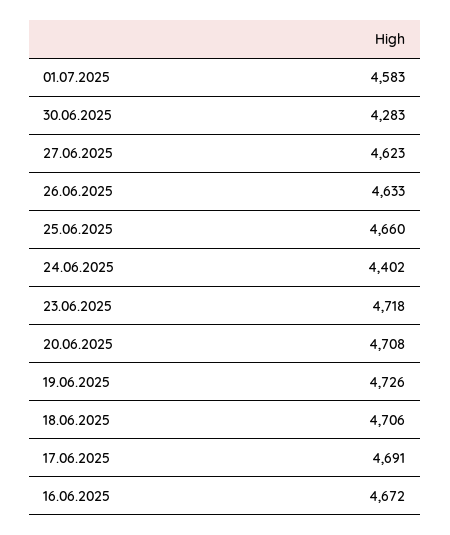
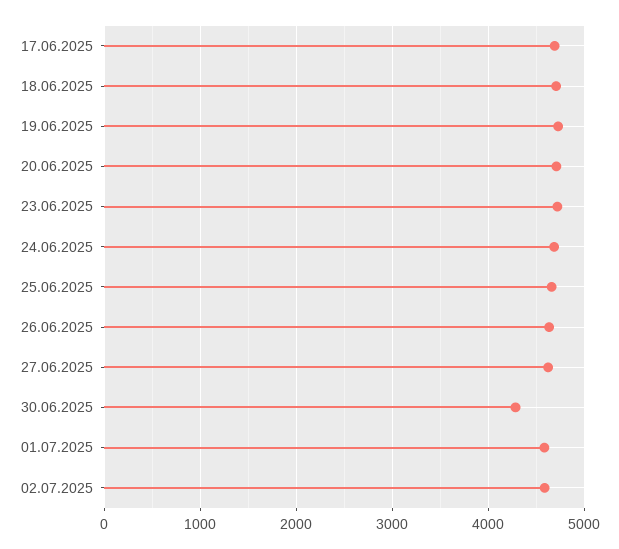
24.06.2025: 4402 -> 4700
16.06.2025: 4672 -> none
02.07.2025: none -> 4600

